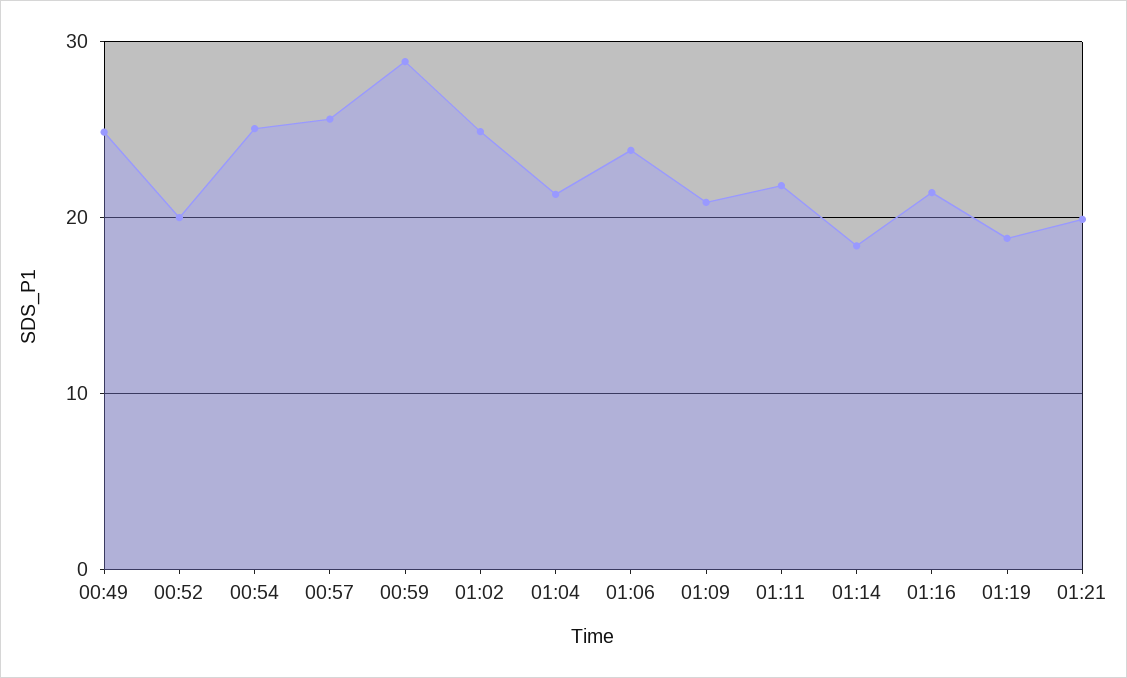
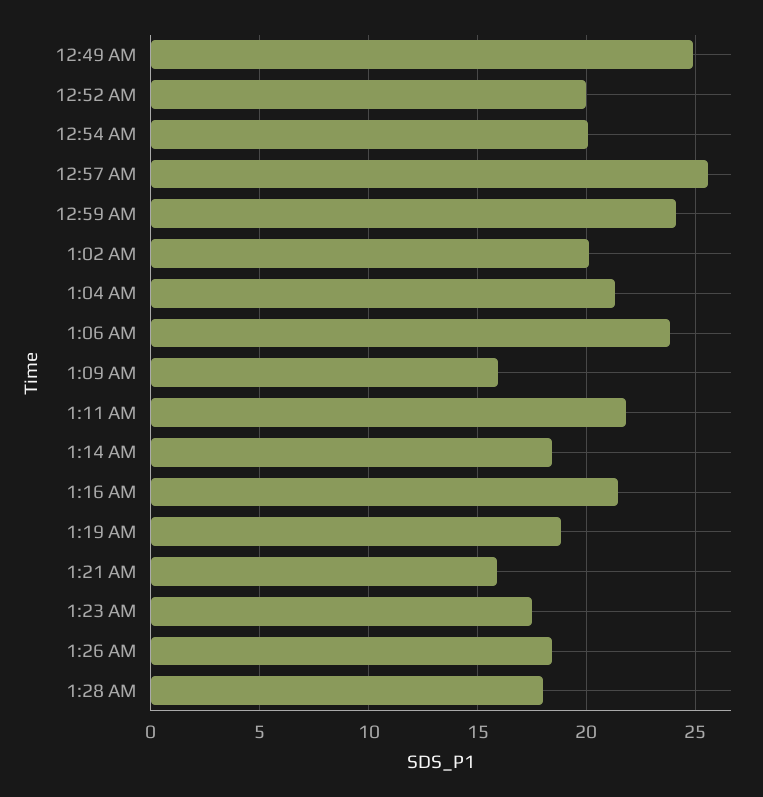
00:54: 25 -> 20
00:59: 29 -> 24
01:02: 25 -> 20
01:09: 21 -> 16
01:21: 20 -> 16
1:23 AM: none -> 17.5
1:26 AM: none -> 18.5
1:28 AM: none -> 18

